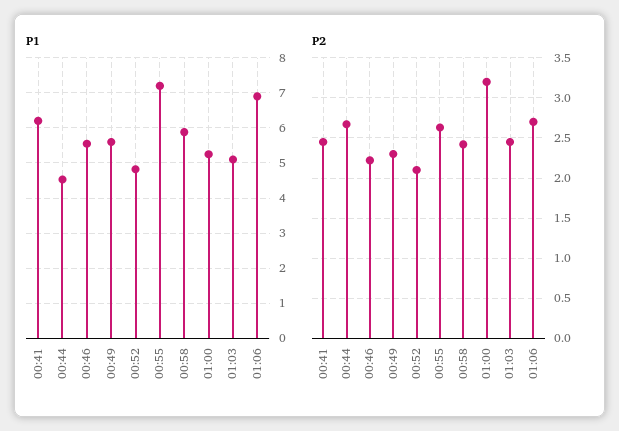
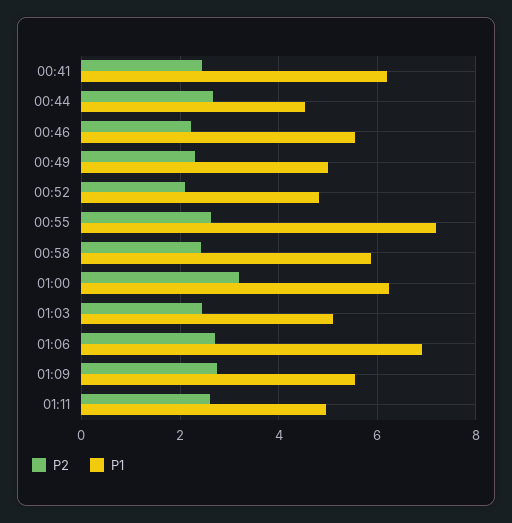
P1, 00:49: 5.6 -> 5
P1, 01:00: 5.2 -> 6.2
P2, 01:09: none -> 2.8
P1, 01:09: none -> 5.6
P2, 01:11: none -> 2.6
P1, 01:11: none -> 5

